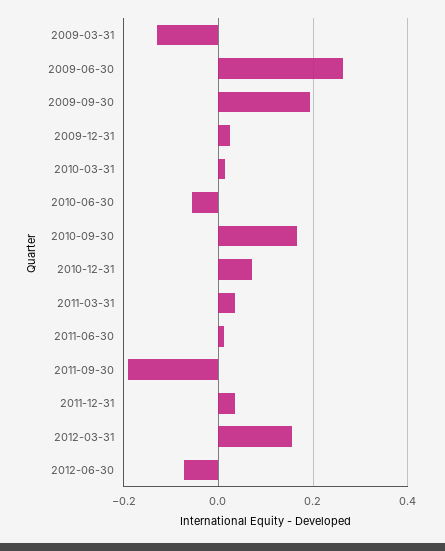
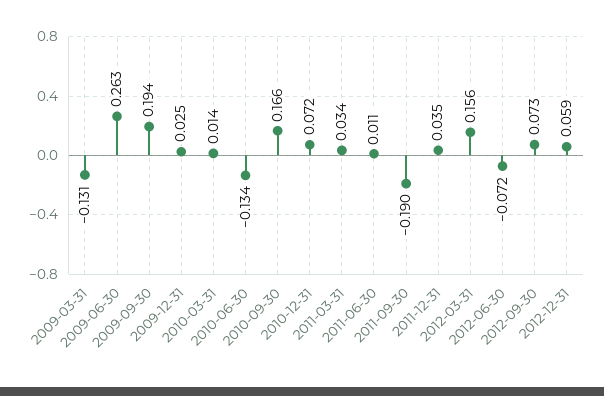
2010-06-30: -0.06 -> -0.134
2012-09-30: none -> 0.073
2012-12-31: none -> 0.059

